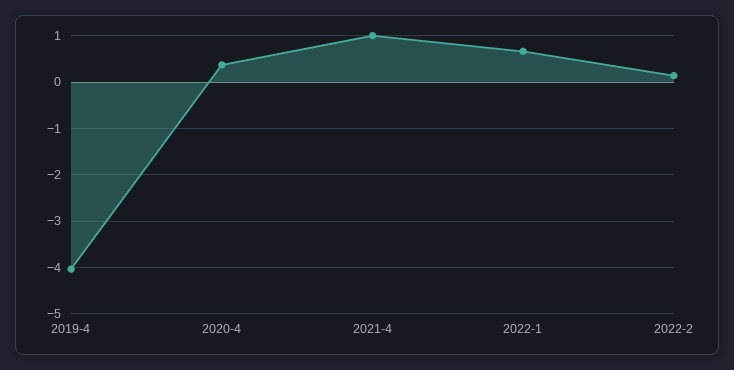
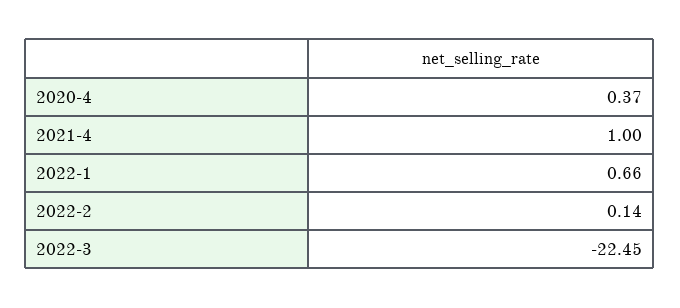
2019-4: -4 -> none
2022-3: none -> -22.45

